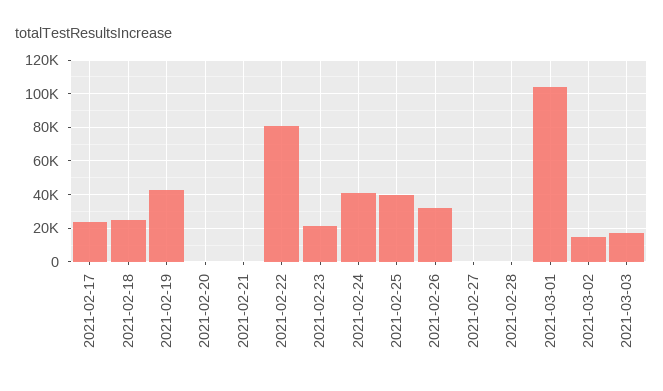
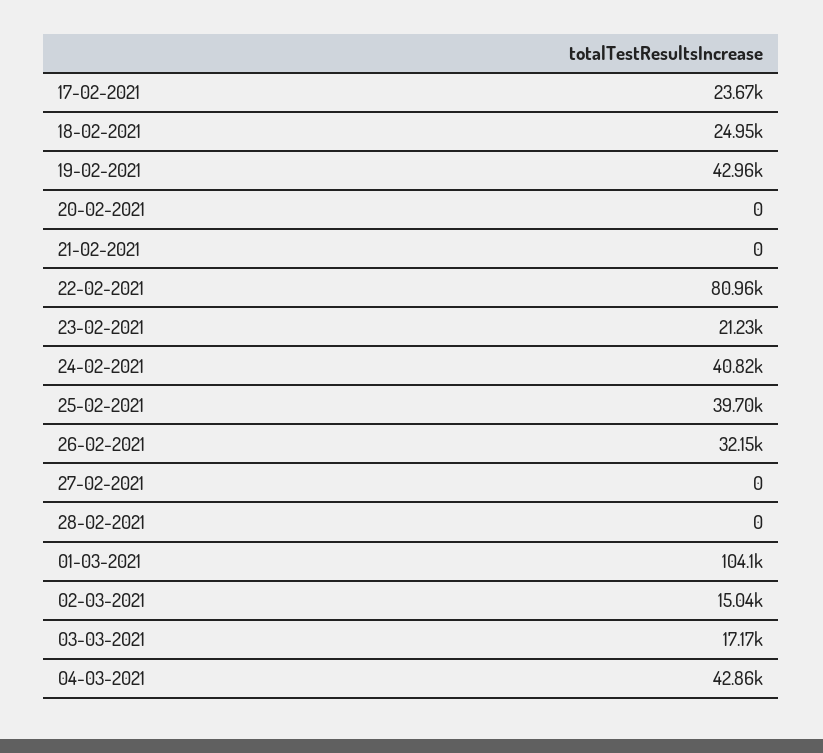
04-03-2021: none -> 42860

